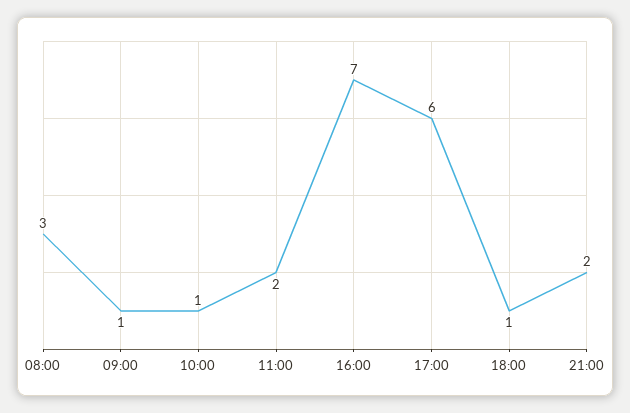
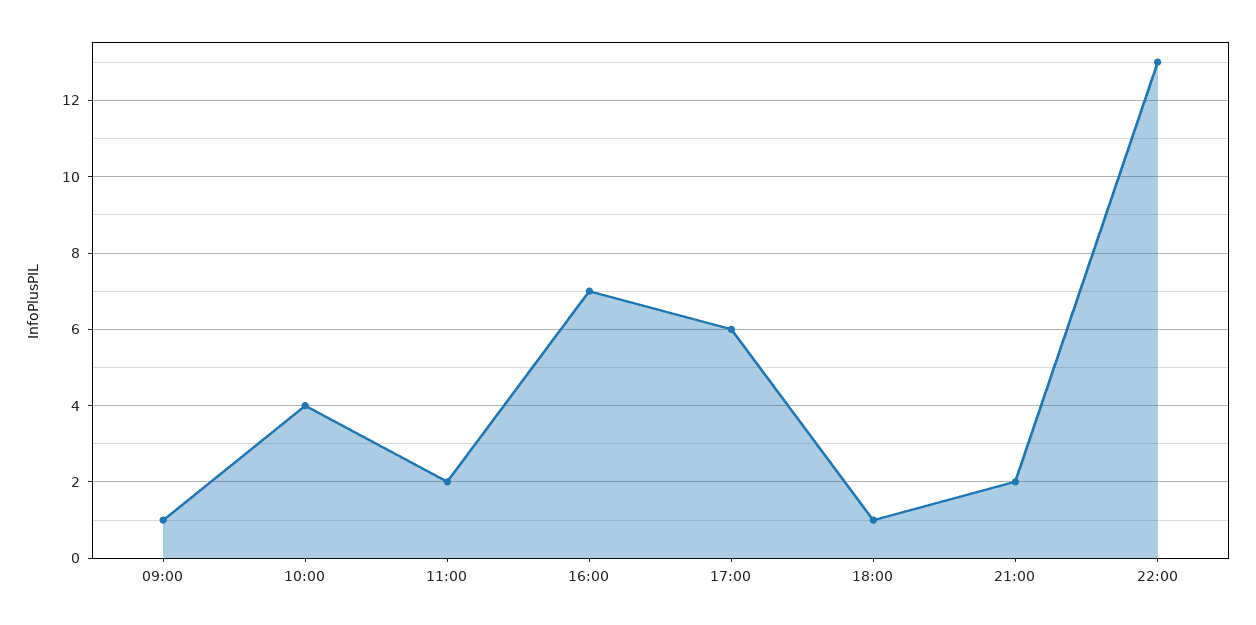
08:00: 3 -> none
10:00: 1 -> 4
22:00: none -> 13

